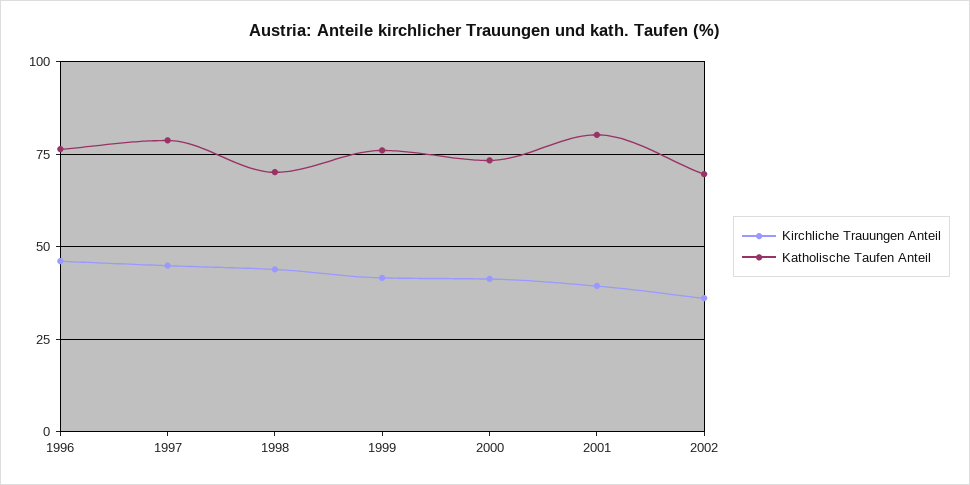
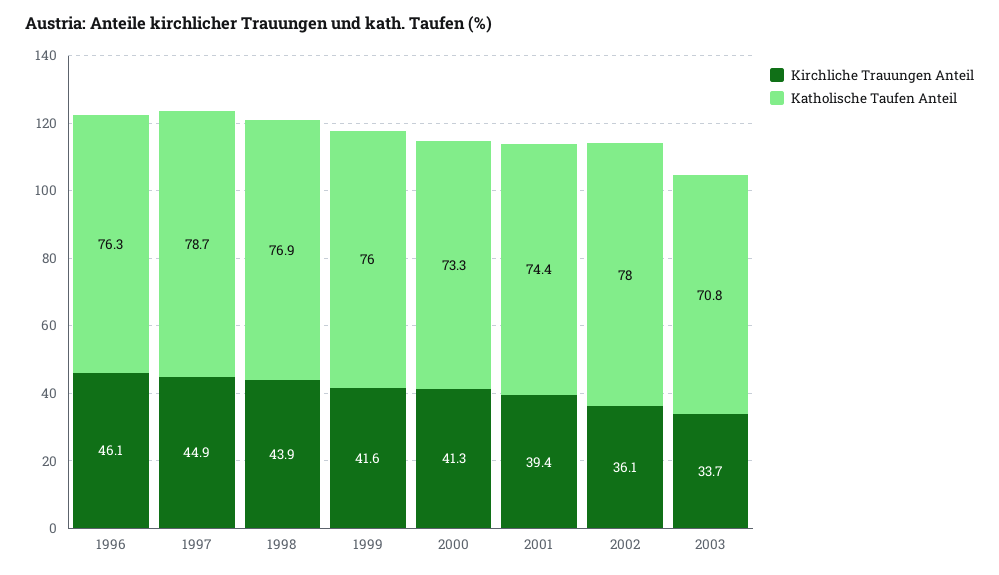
Katholische Taufen Anteil, 1998: 70 -> 76.9
Katholische Taufen Anteil, 2001: 80 -> 74.4
Katholische Taufen Anteil, 2002: 70 -> 78
Kirchliche Trauungen Anteil, 2003: none -> 33.7
Katholische Taufen Anteil, 2003: none -> 70.8

